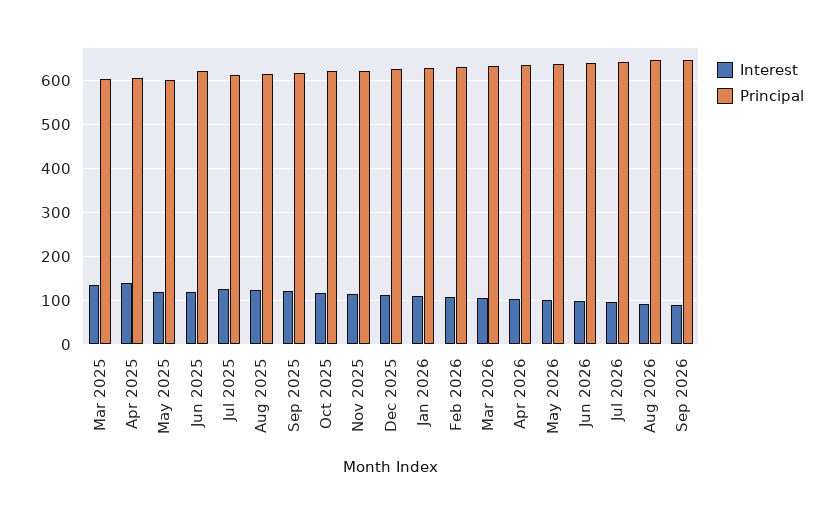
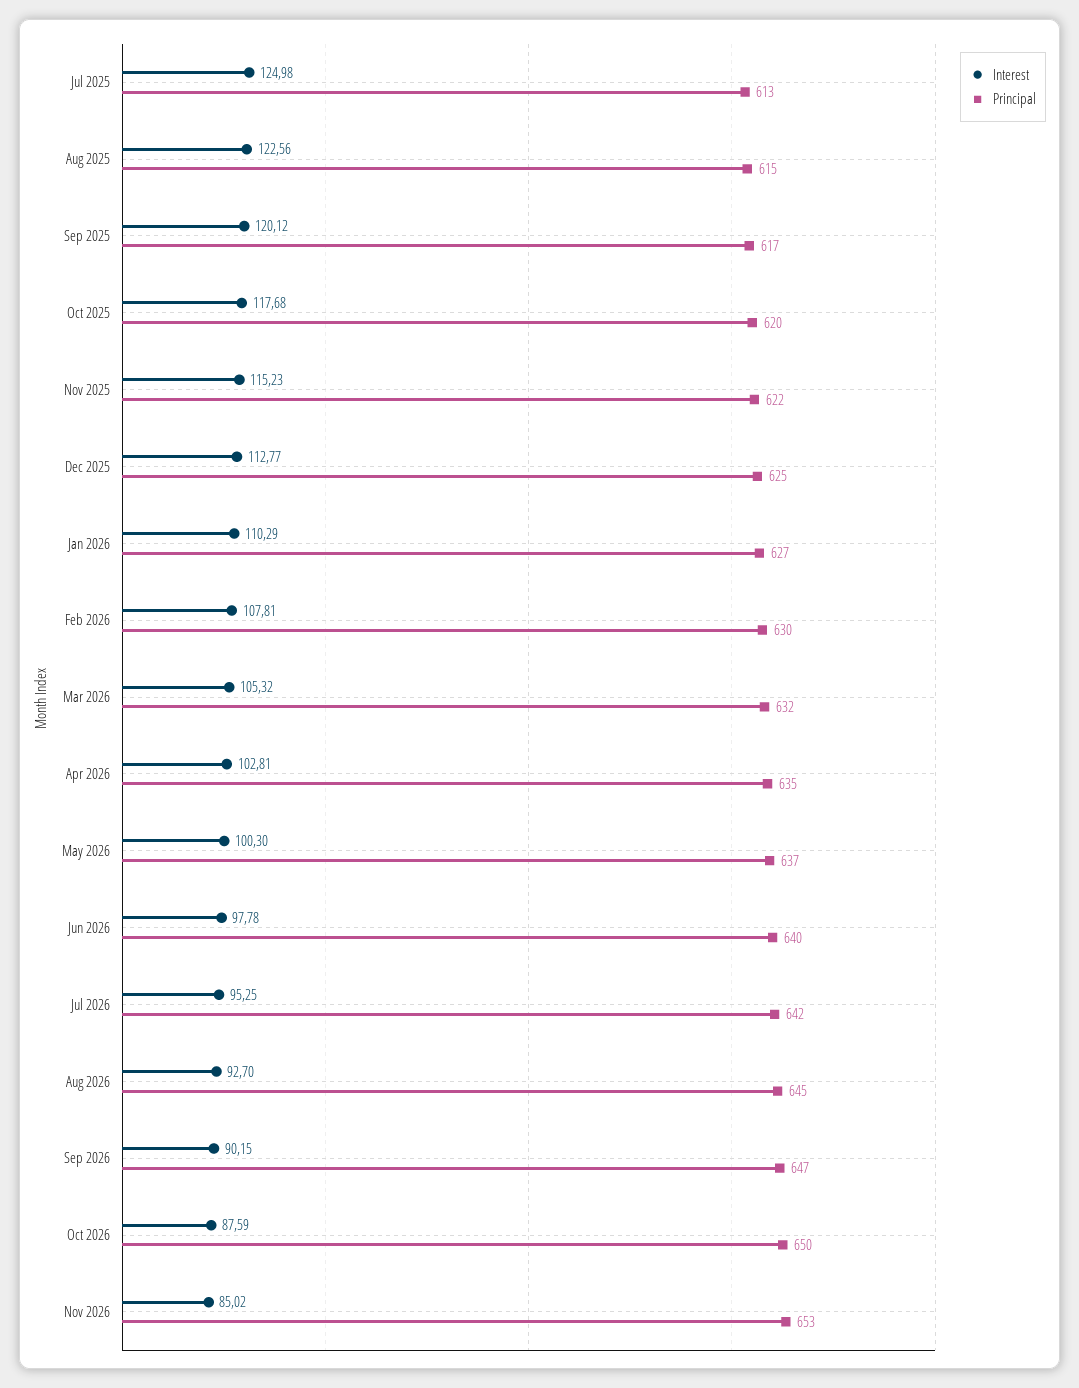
Interest, Mar 2025: 140 -> none
Principal, Mar 2025: 600 -> none
Interest, Apr 2025: 140 -> none
Principal, Apr 2025: 600 -> none
Interest, May 2025: 120 -> none
Principal, May 2025: 600 -> none
Interest, Jun 2025: 120 -> none
Principal, Jun 2025: 620 -> none
Interest, Oct 2026: none -> 87.59
Principal, Oct 2026: none -> 650
Interest, Nov 2026: none -> 85.02
Principal, Nov 2026: none -> 653

